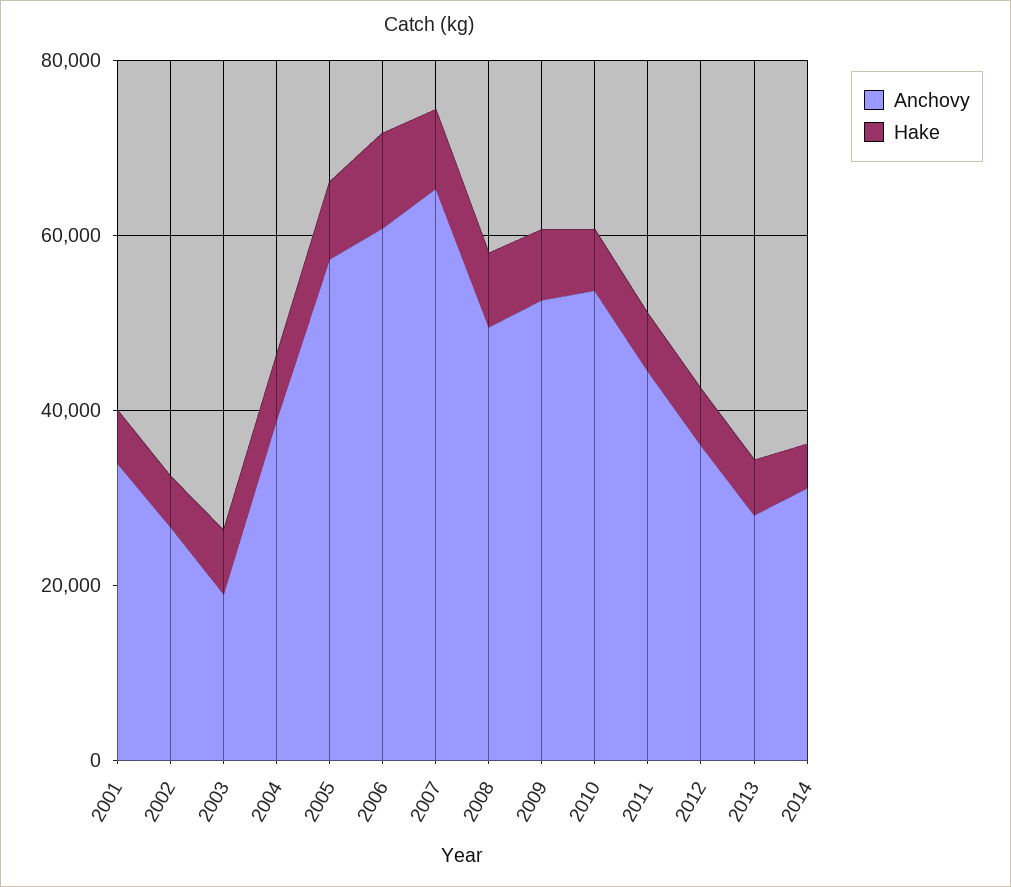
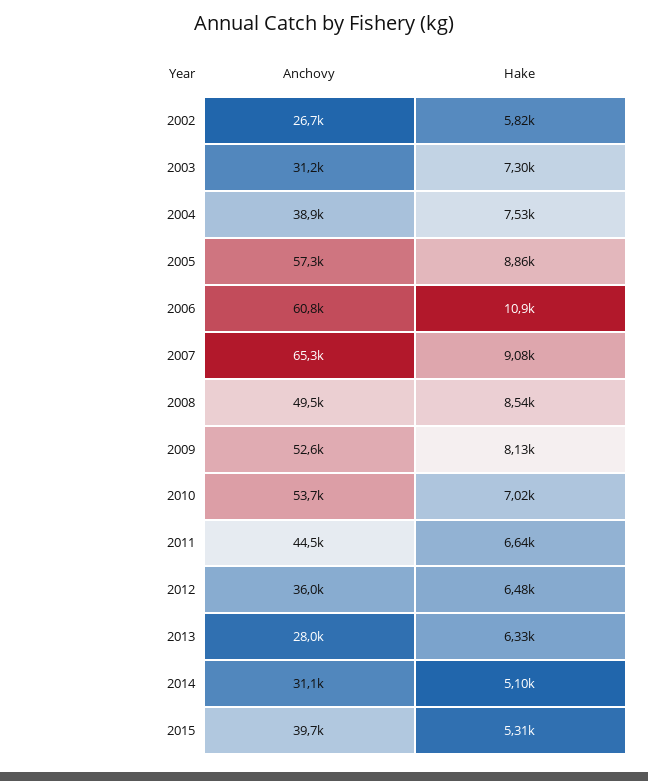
Anchovy, 2001: 35000 -> none
Hake, 2001: 5000 -> none
Anchovy, 2003: 20000 -> 31200
Anchovy, 2015: none -> 39700
Hake, 2015: none -> 5310

